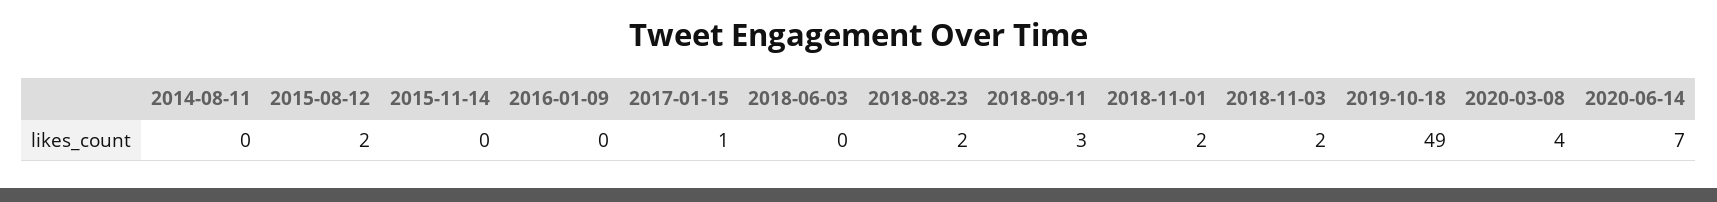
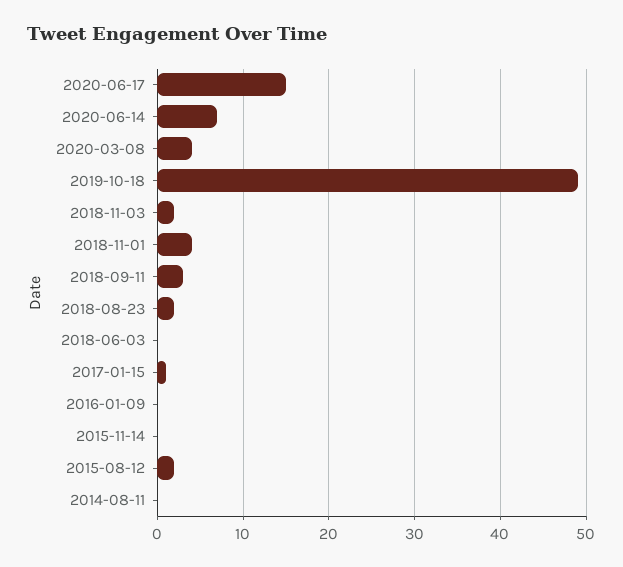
2018-11-01: 2 -> 4
2020-06-17: none -> 15

